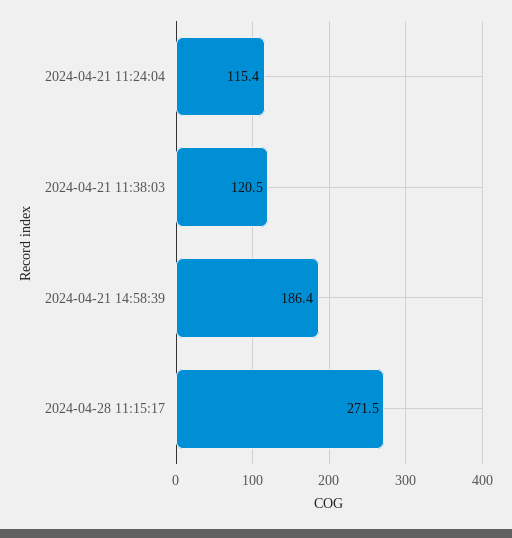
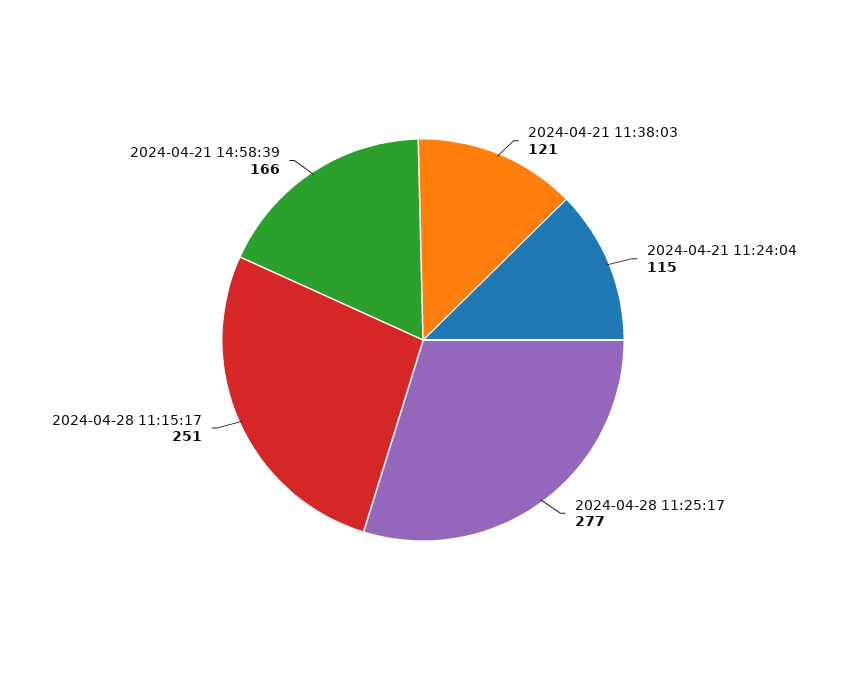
2024-04-21 14:58:39: 186.4 -> 166
2024-04-28 11:15:17: 271.5 -> 251
2024-04-28 11:25:17: none -> 277

